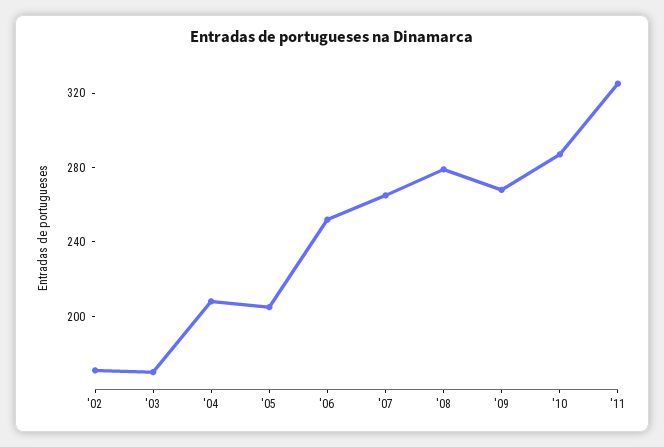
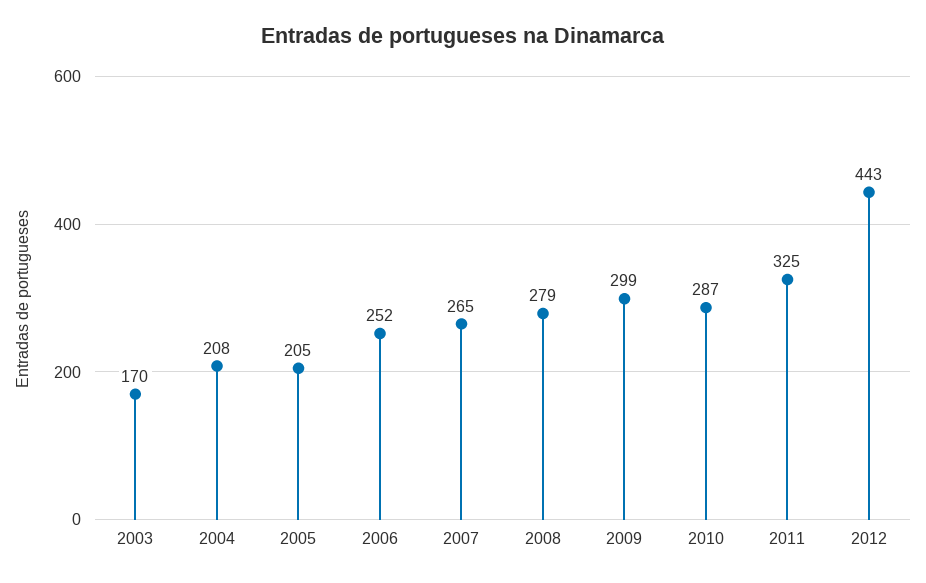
'02: 170 -> none
'09: 270 -> 299
2012: none -> 443

